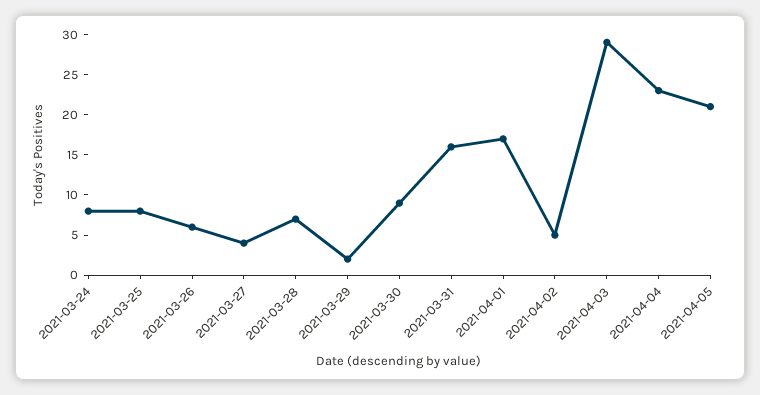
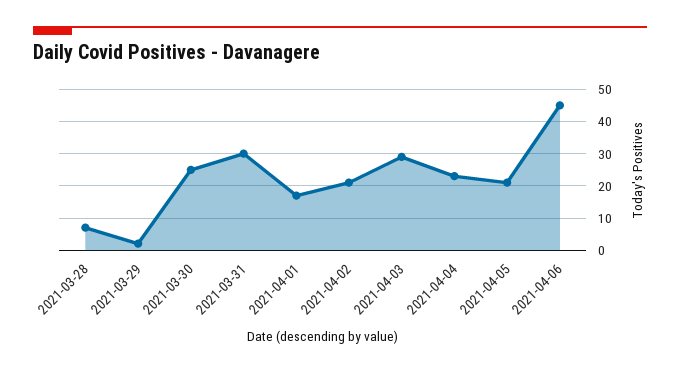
2021-03-24: 8 -> none
2021-03-25: 8 -> none
2021-03-26: 6 -> none
2021-03-27: 4 -> none
2021-03-30: 9 -> 25
2021-03-31: 16 -> 30
2021-04-02: 5 -> 20
2021-04-06: none -> 45

